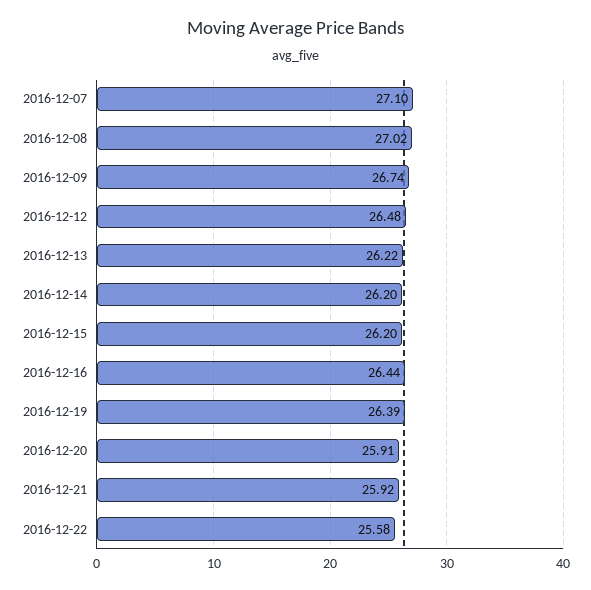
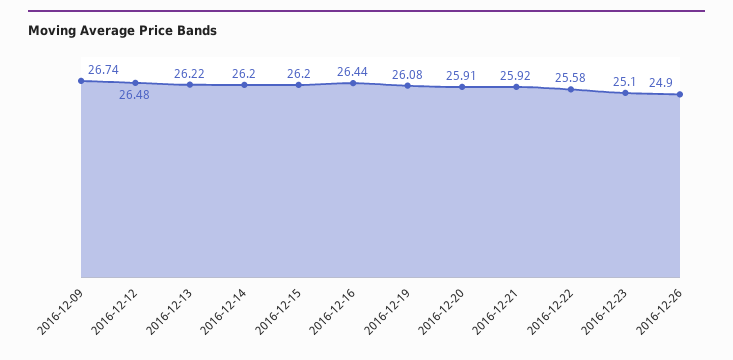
2016-12-07: 27.1 -> none
2016-12-08: 27.02 -> none
2016-12-19: 26.39 -> 26.08
2016-12-23: none -> 25.1
2016-12-26: none -> 24.9

